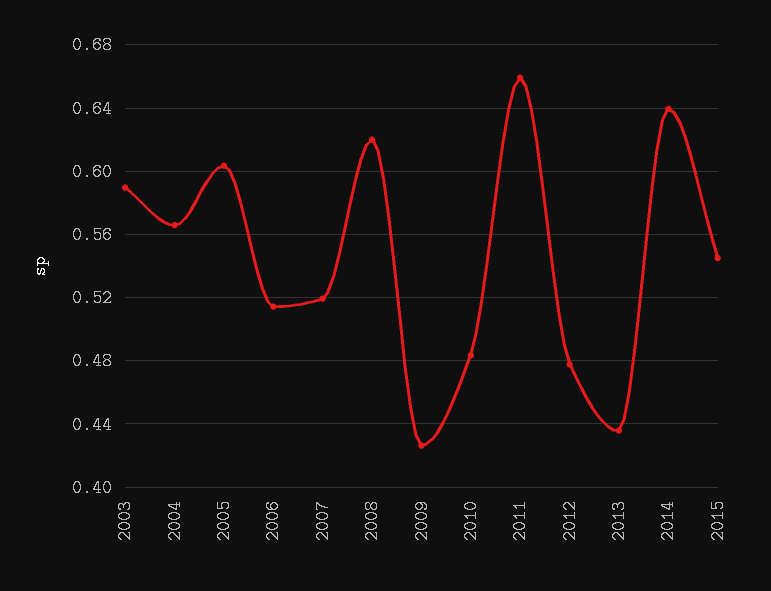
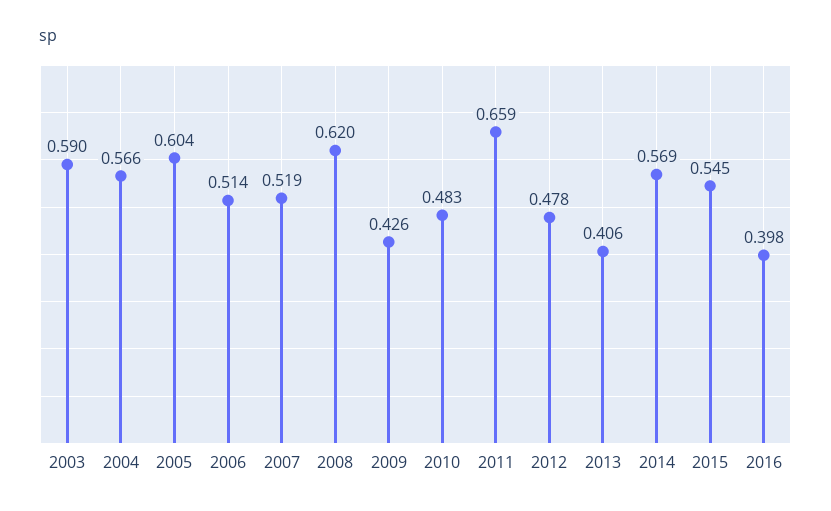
2013: 0.435 -> 0.406
2014: 0.64 -> 0.569
2016: none -> 0.398

